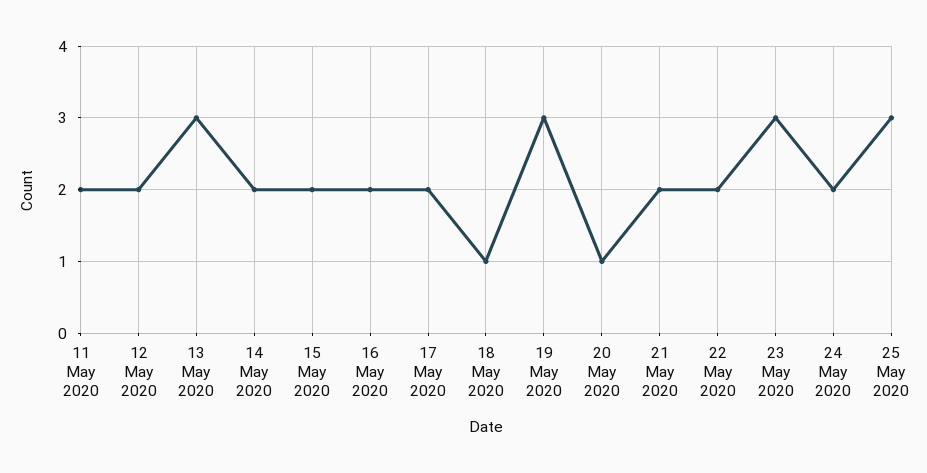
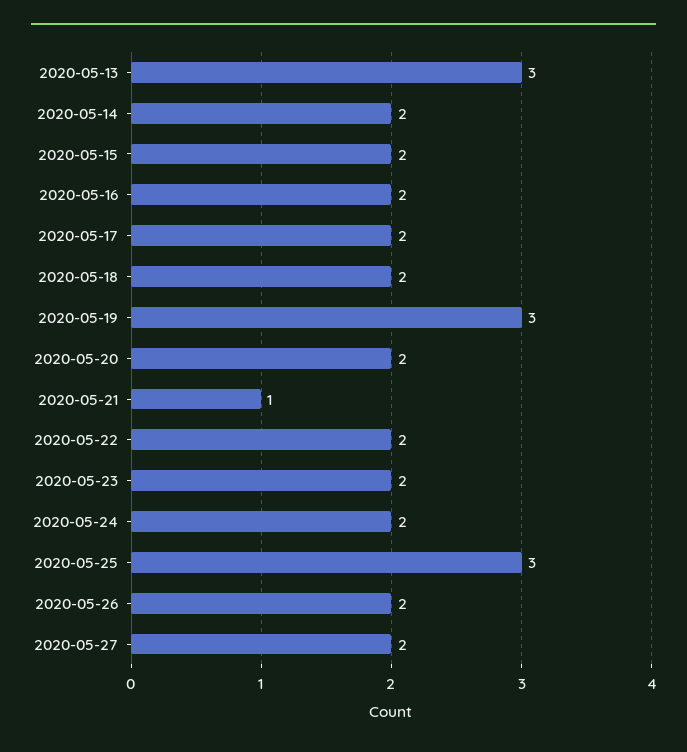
11 May 2020: 2 -> none
12 May 2020: 2 -> none
18 May 2020: 1 -> 2
20 May 2020: 1 -> 2
21 May 2020: 2 -> 1
23 May 2020: 3 -> 2
2020-05-26: none -> 2
2020-05-27: none -> 2

